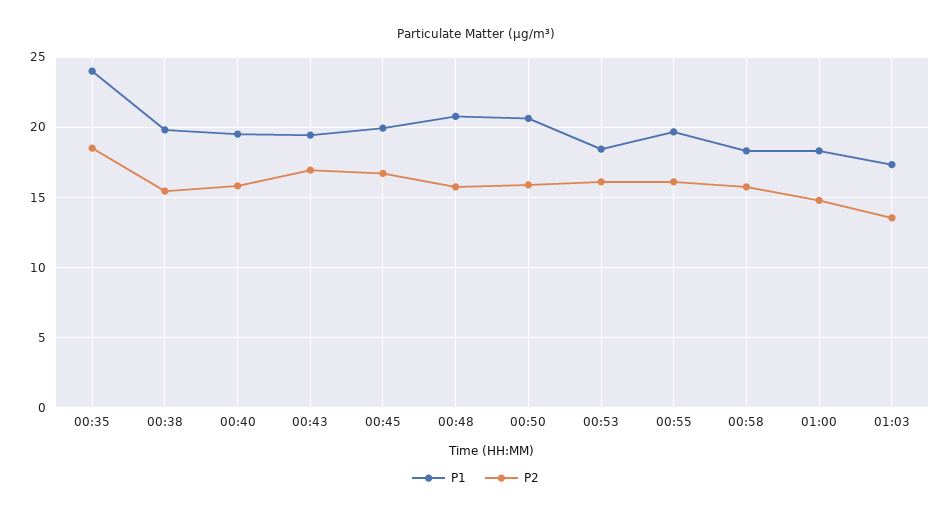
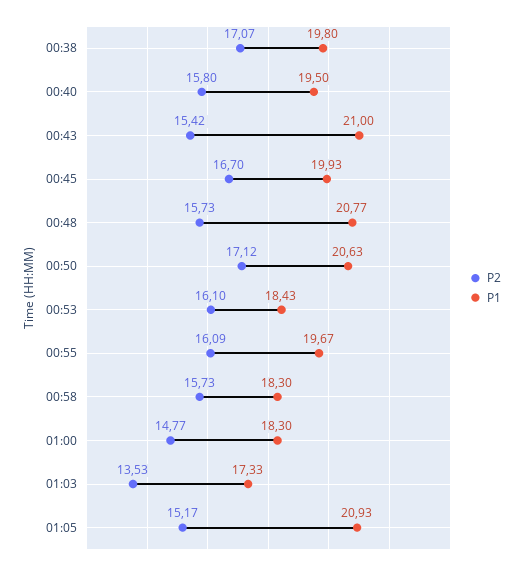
P1, 00:35: 24 -> none
P2, 00:35: 18.5 -> none
P2, 00:38: 15.5 -> 17.07
P1, 00:43: 19.5 -> 21
P2, 00:43: 17 -> 15.42
P2, 00:50: 16 -> 17.12
P2, 01:05: none -> 15.17
P1, 01:05: none -> 20.93

